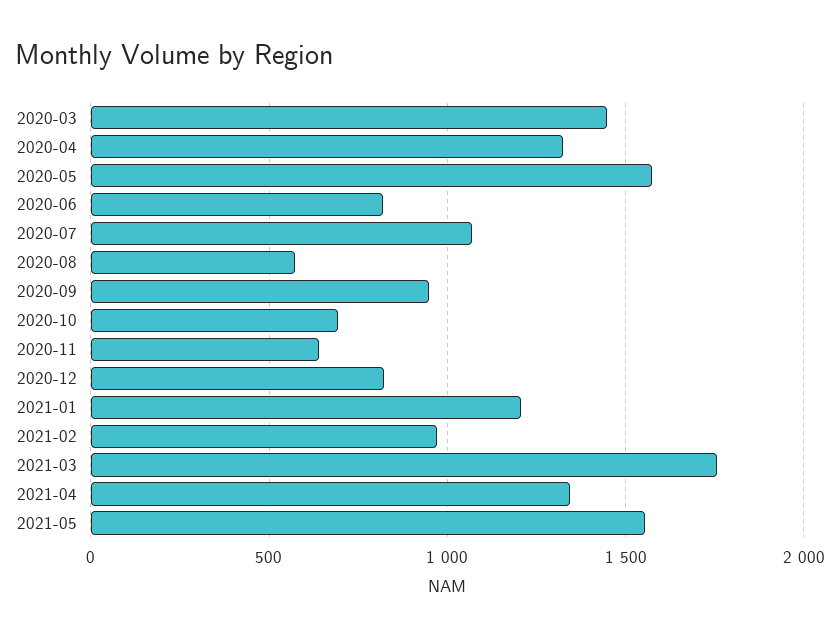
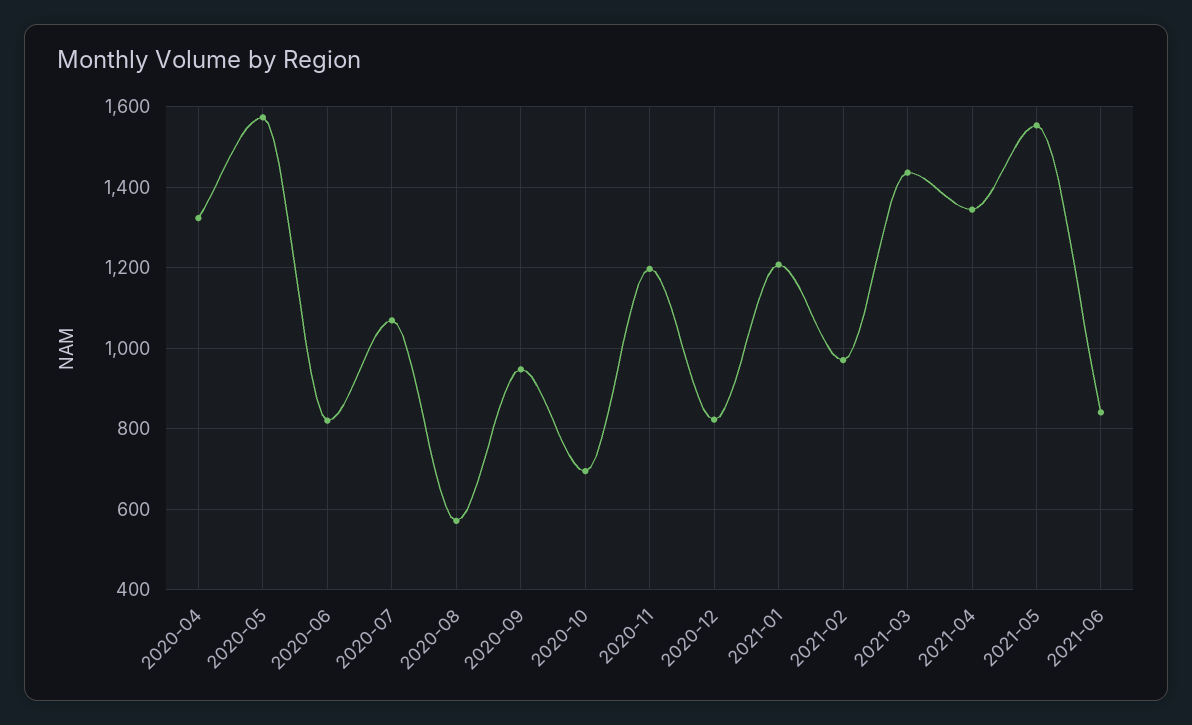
2020-03: 1450 -> none
2020-11: 650 -> 1200
2021-03: 1750 -> 1440
2021-06: none -> 840

